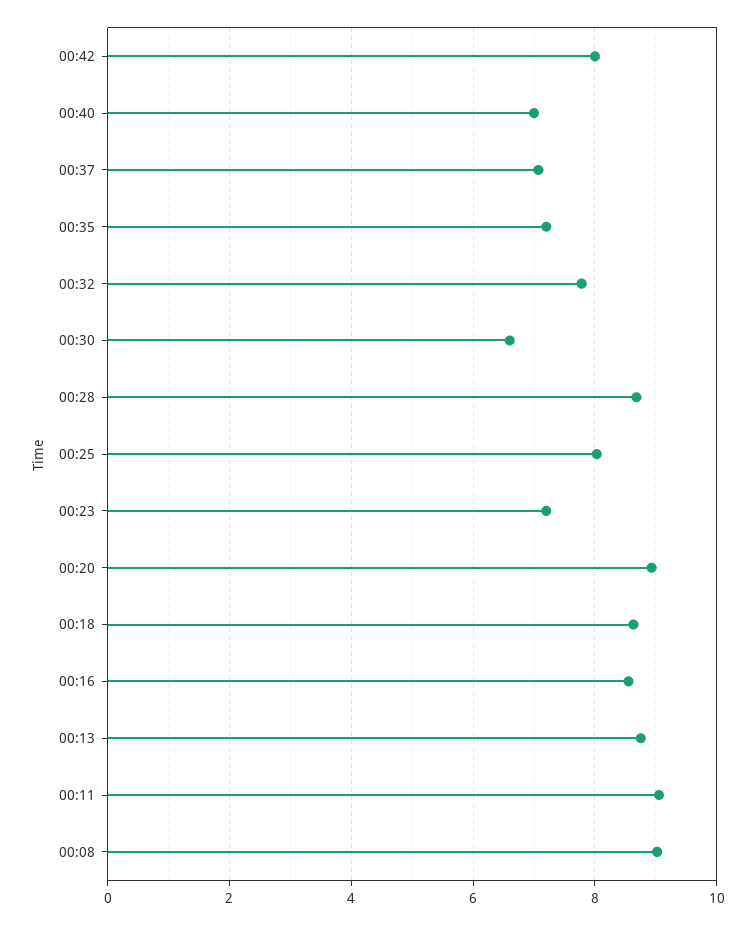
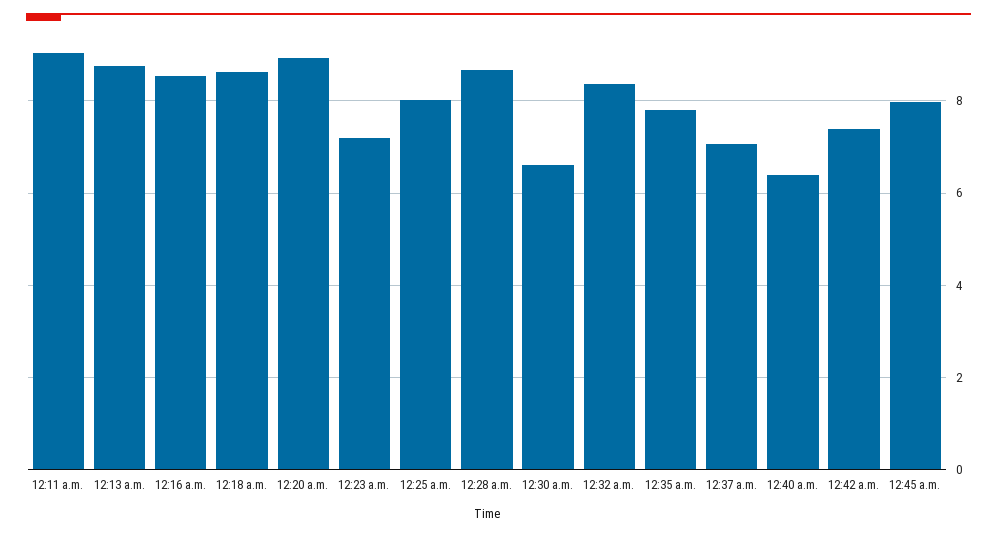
00:42: 8 -> 7.4
00:40: 7 -> 6.4
00:35: 7.2 -> 7.8
00:32: 7.8 -> 8.4
00:08: 9 -> none
12:45 a.m.: none -> 8

